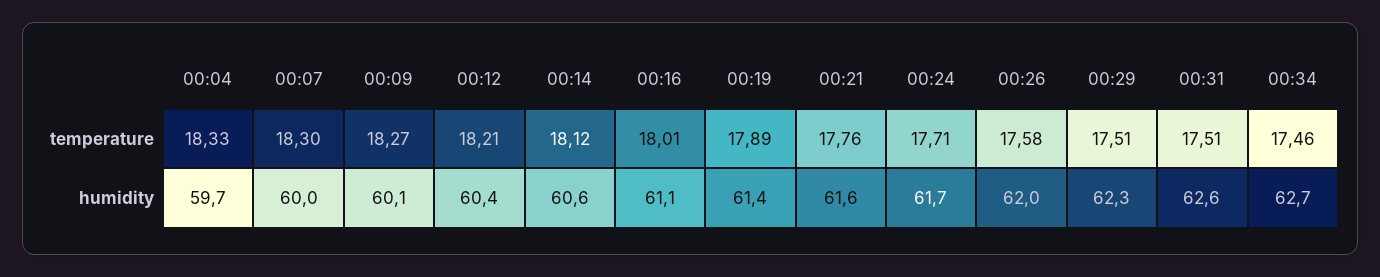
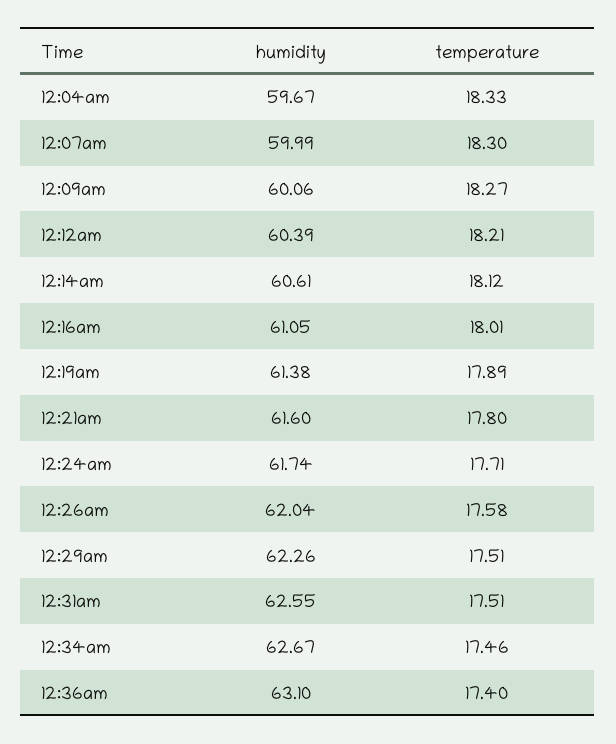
00:21, temperature: 17.76 -> 17.8
12:36am, humidity: none -> 63.1
12:36am, temperature: none -> 17.4

